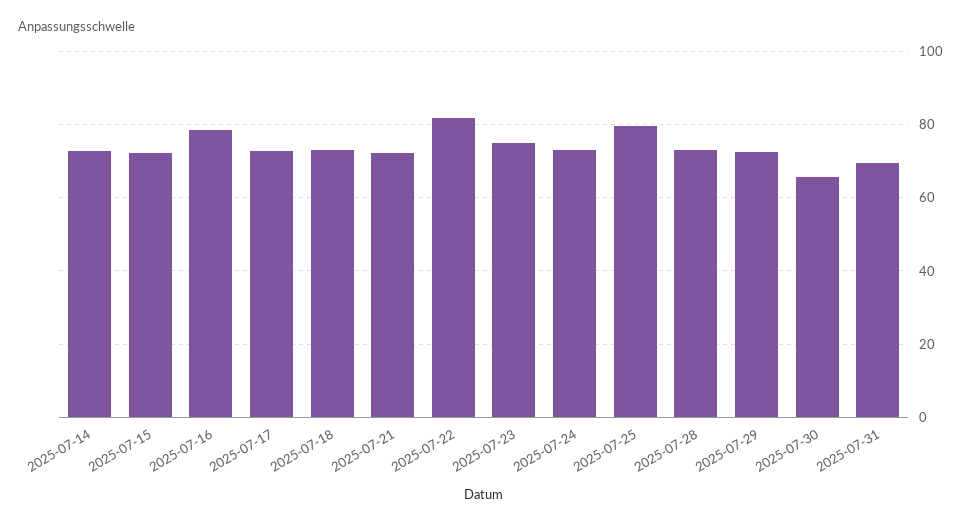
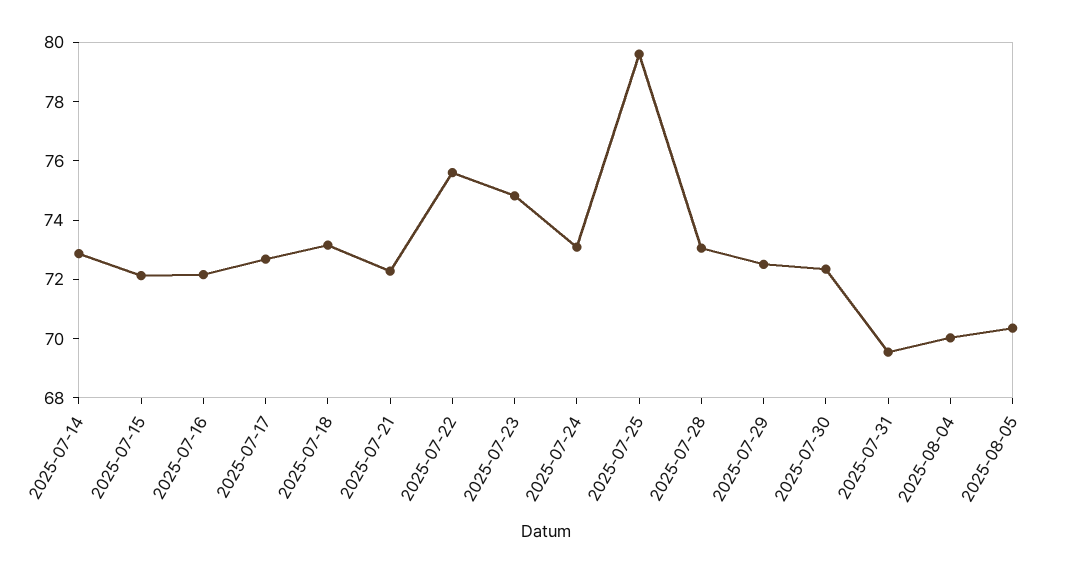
2025-07-16: 78 -> 72
2025-07-22: 82 -> 75.5
2025-07-30: 66 -> 72.5
2025-08-04: none -> 70
2025-08-05: none -> 70.5

